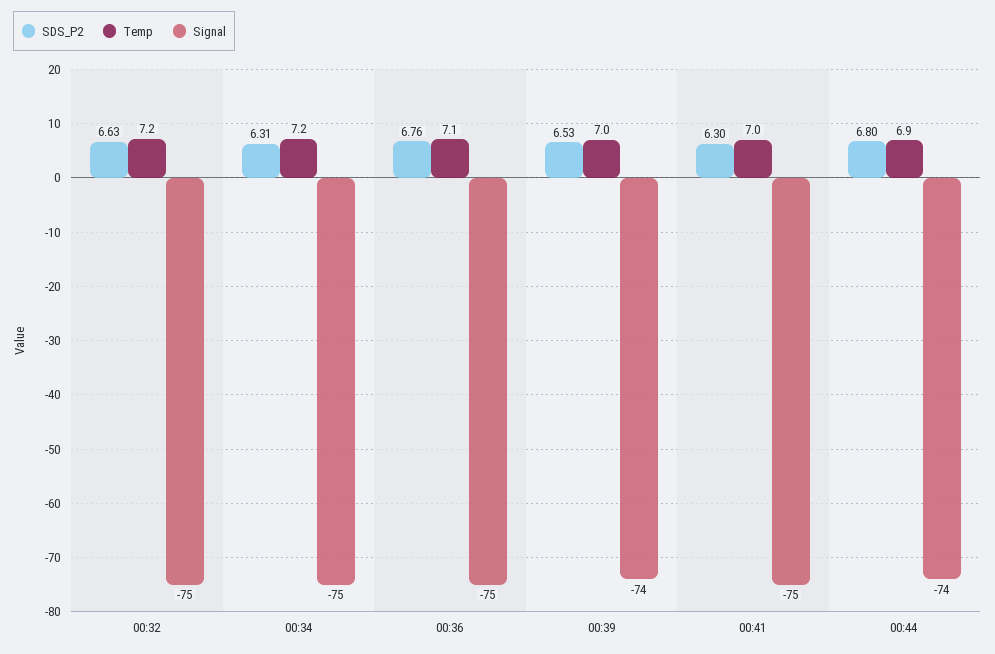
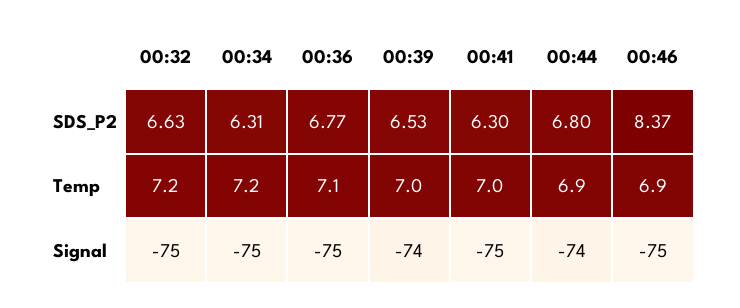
SDS_P2, 00:36: 6.76 -> 6.77
SDS_P2, 00:46: none -> 8.37
Temp, 00:46: none -> 6.9
Signal, 00:46: none -> -75

